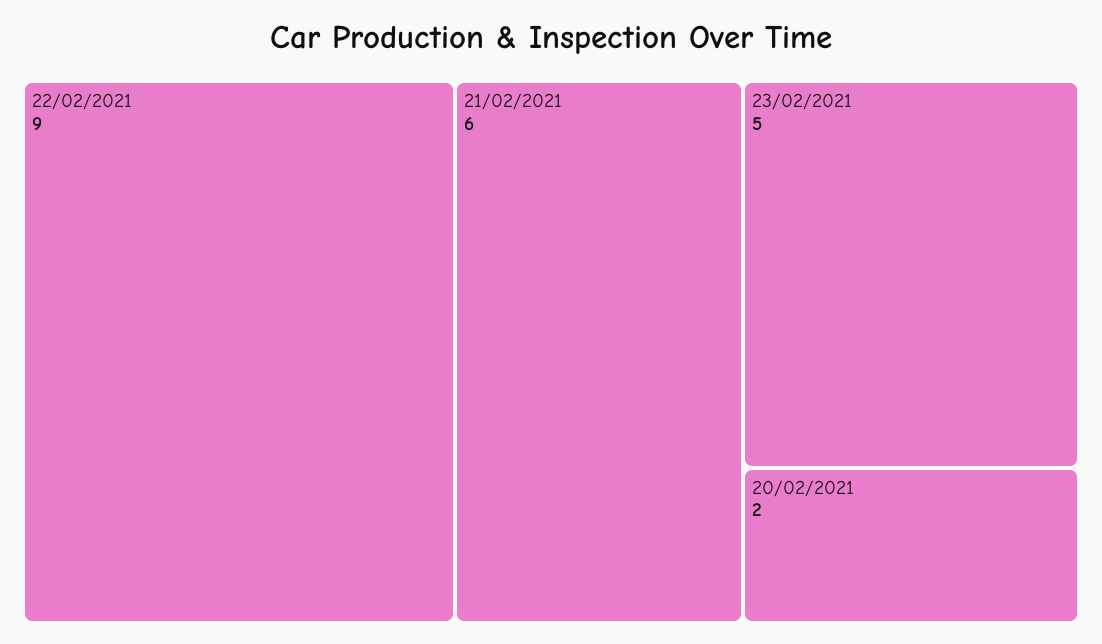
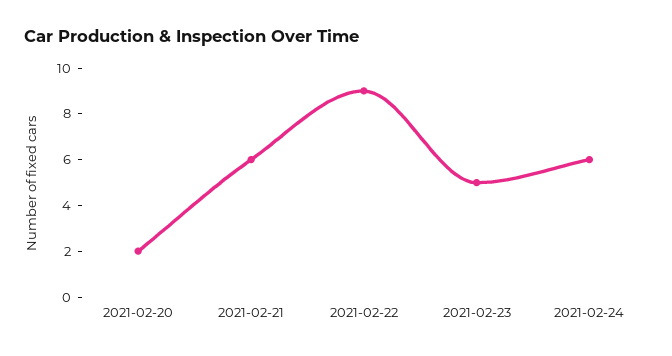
2021-02-24: none -> 6

